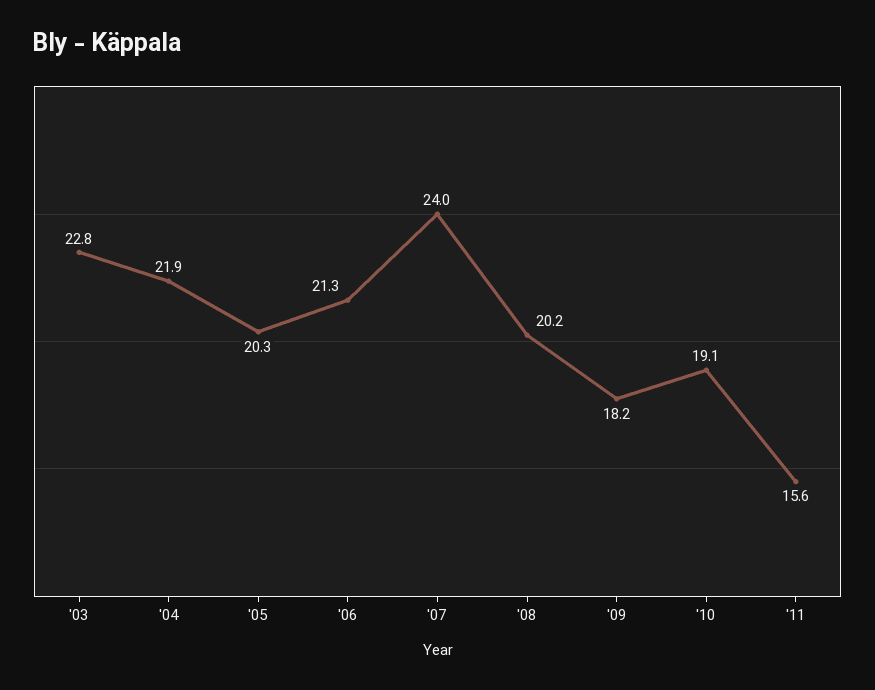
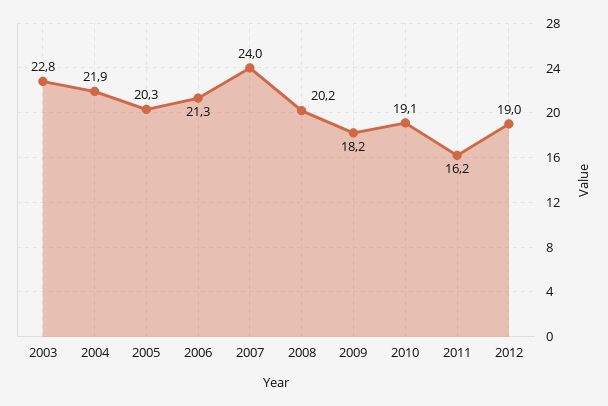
'11: 15.6 -> 16.2
2012: none -> 19

